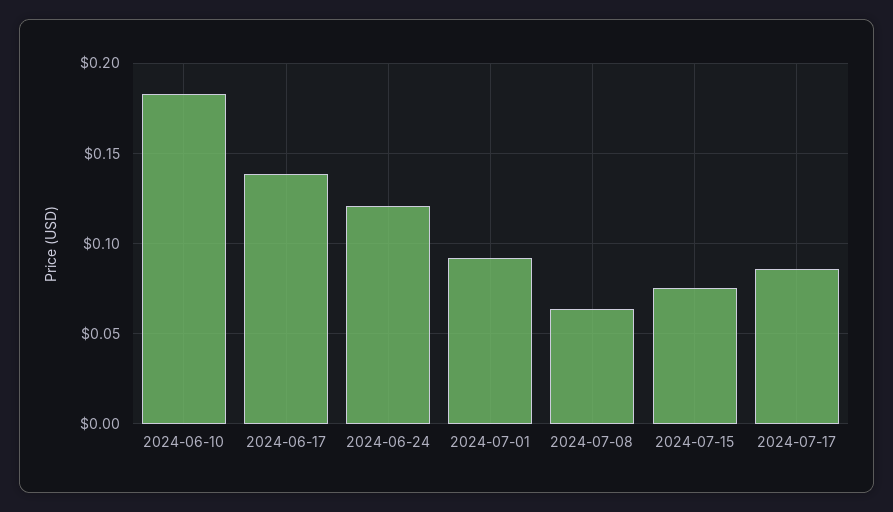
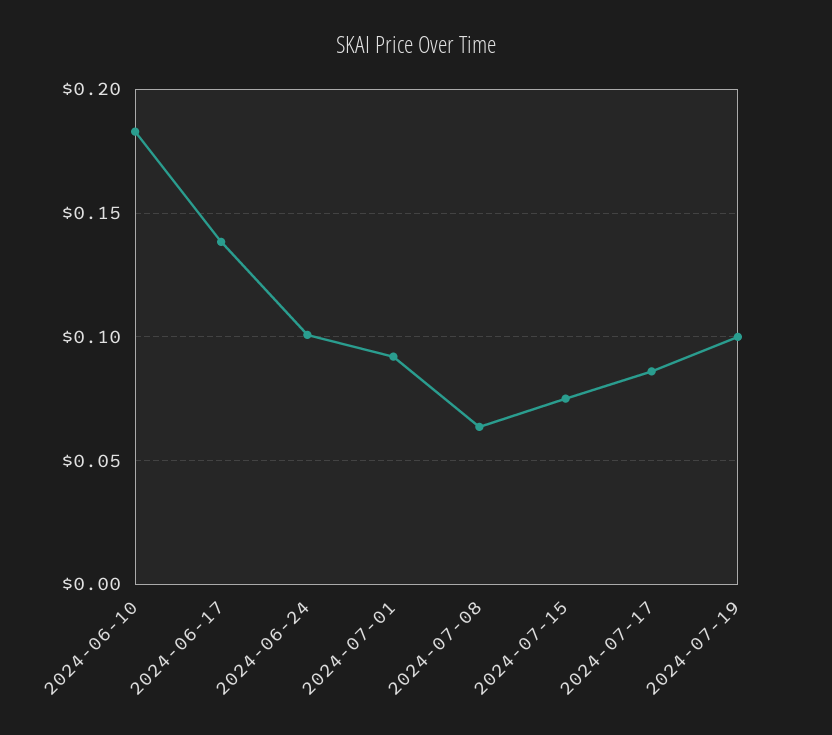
2024-06-24: 0.12 -> 0.1
2024-07-19: none -> 0.1

